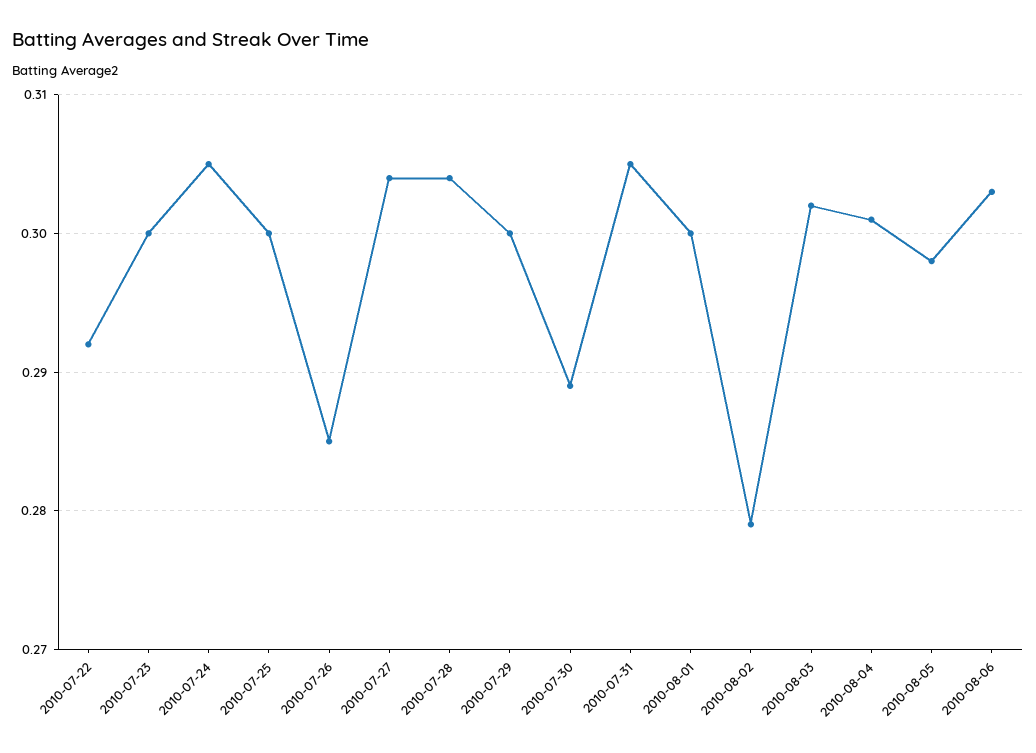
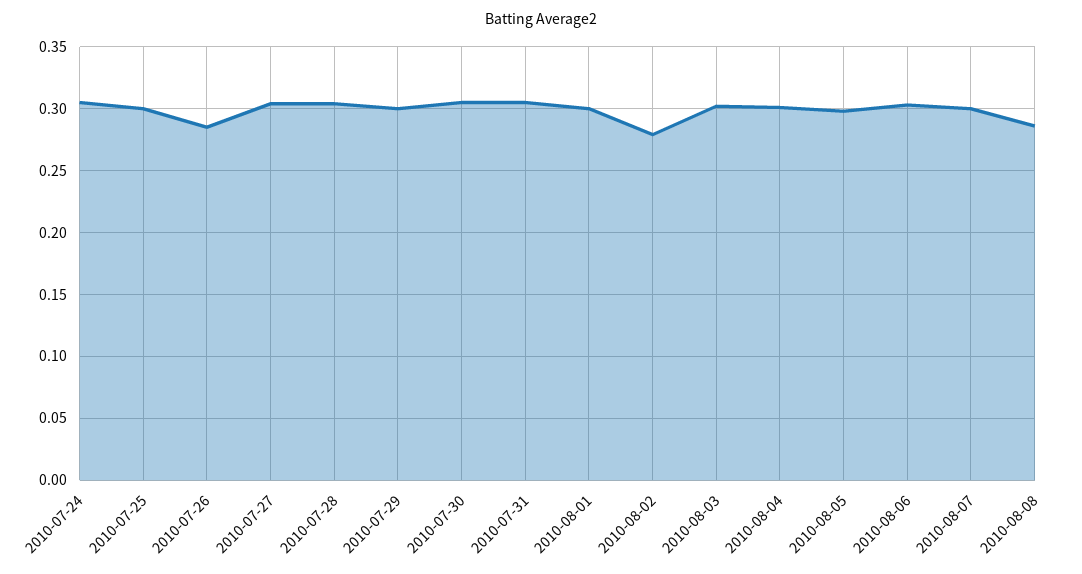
2010-07-22: 0.292 -> none
2010-07-23: 0.3 -> none
2010-07-30: 0.289 -> 0.305
2010-08-07: none -> 0.3
2010-08-08: none -> 0.285

